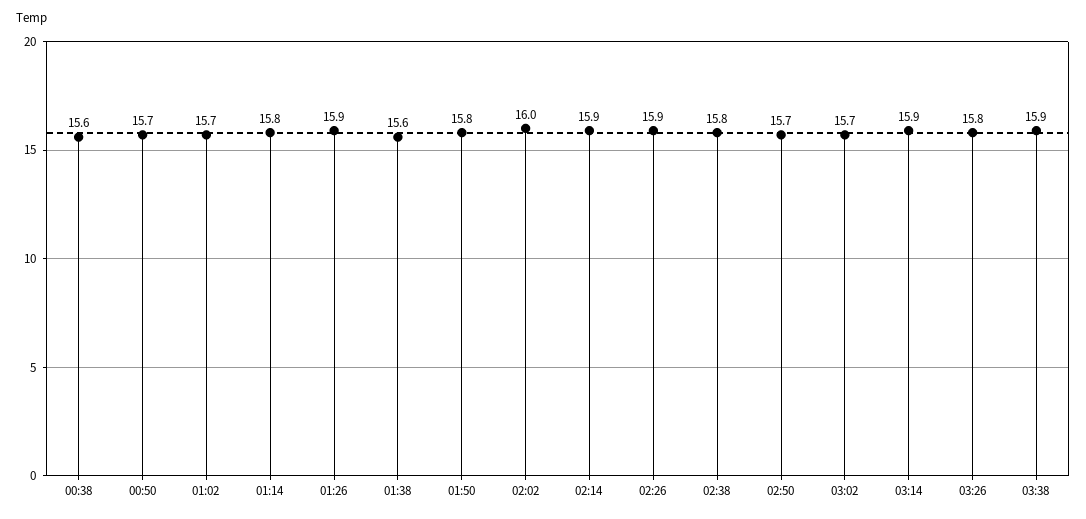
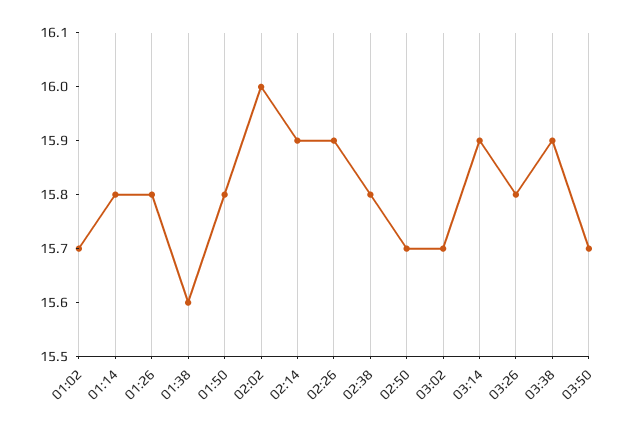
00:38: 15.6 -> none
00:50: 15.7 -> none
01:26: 15.9 -> 15.8
03:50: none -> 15.7

